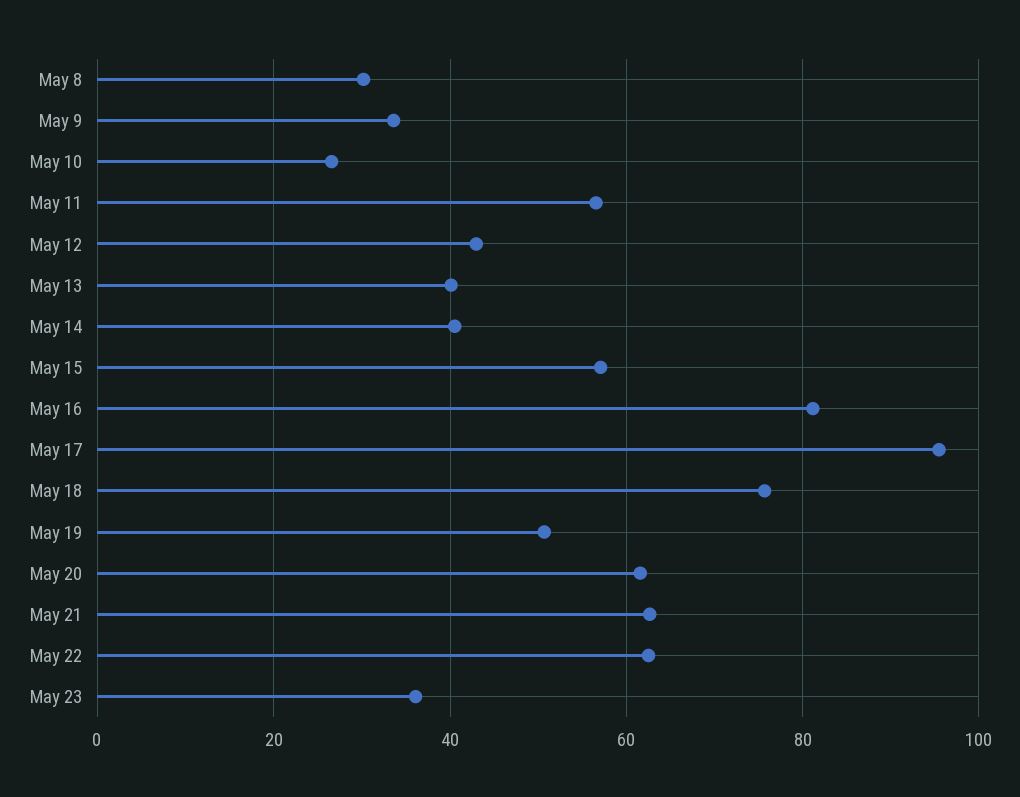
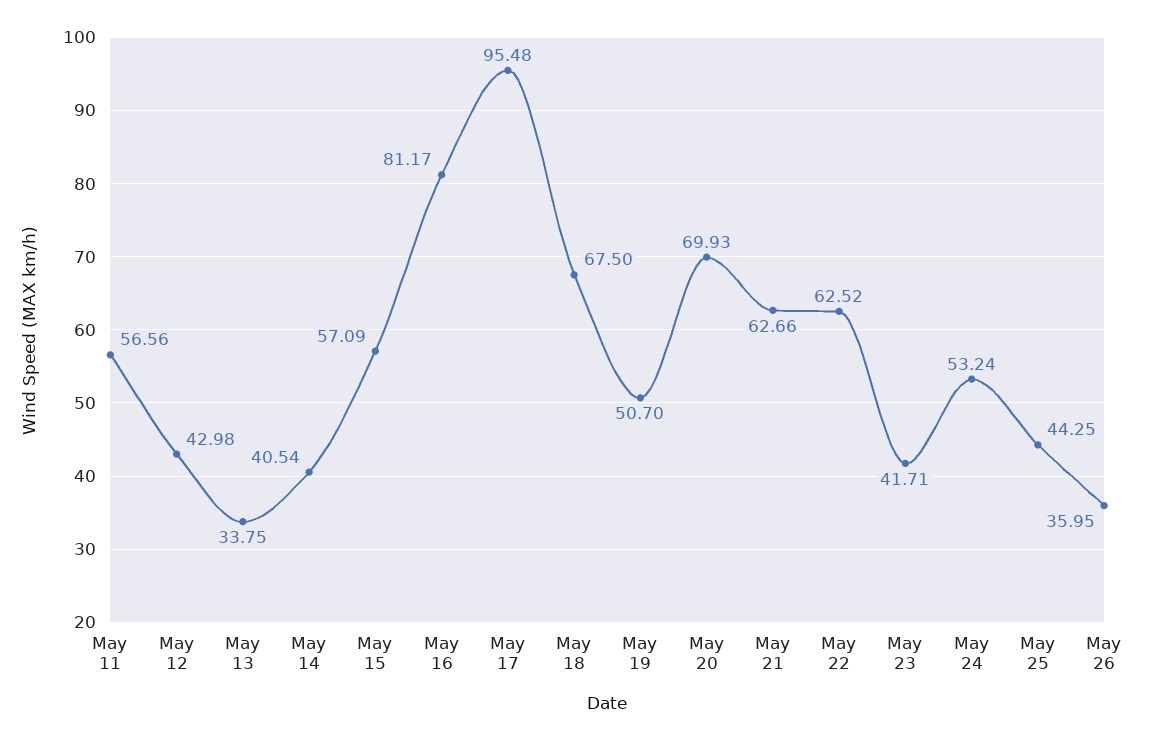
May 8: 30 -> none
May 9: 34 -> none
May 10: 26 -> none
May 13: 40 -> 33.75
May 18: 76 -> 67.5
May 20: 62 -> 69.93
May 23: 36 -> 41.71
May 24: none -> 53.24
May 25: none -> 44.25
May 26: none -> 35.95

